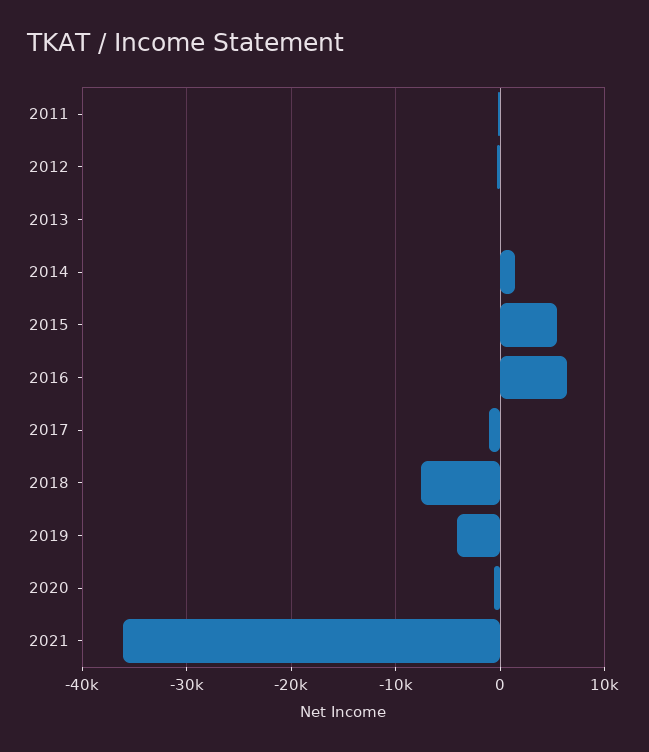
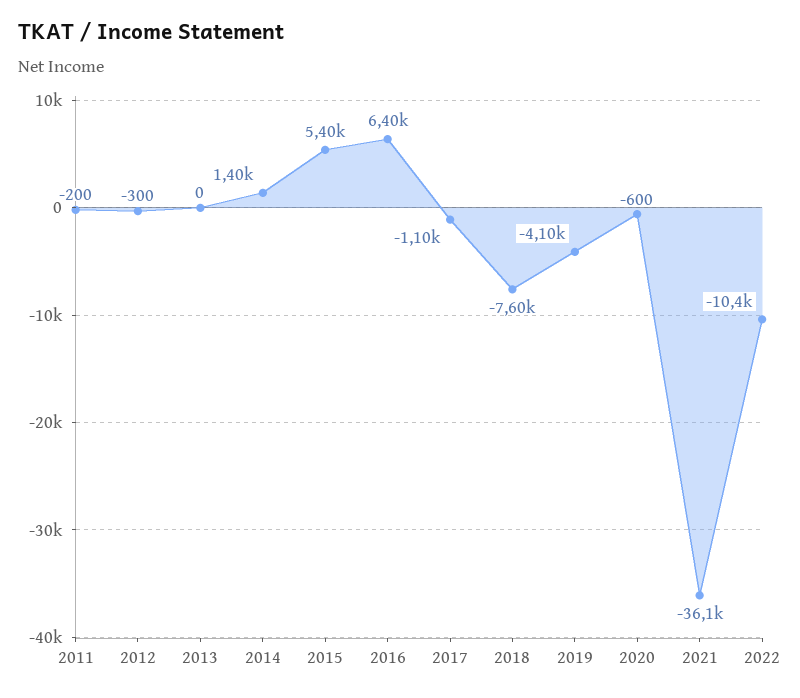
2022: none -> -10400

